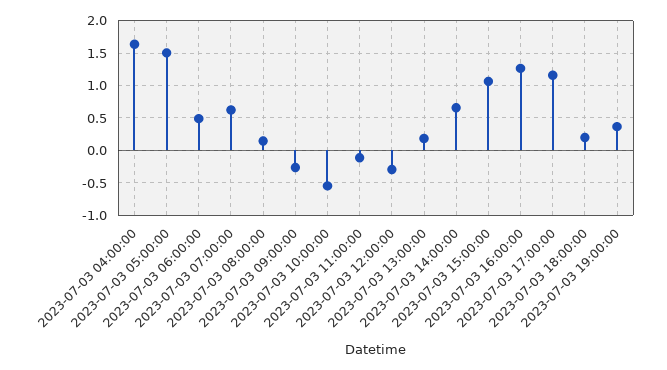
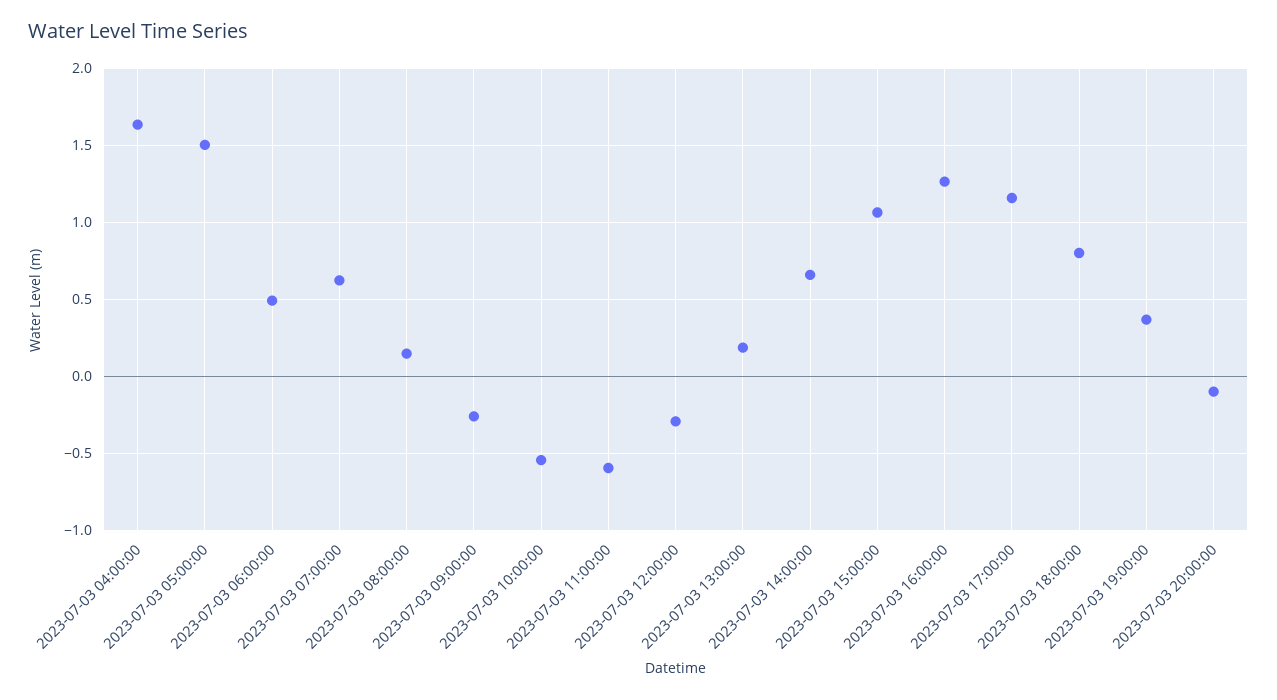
2023-07-03 11:00:00: -0.1 -> -0.6
2023-07-03 18:00:00: 0.2 -> 0.8
2023-07-03 20:00:00: none -> -0.1

